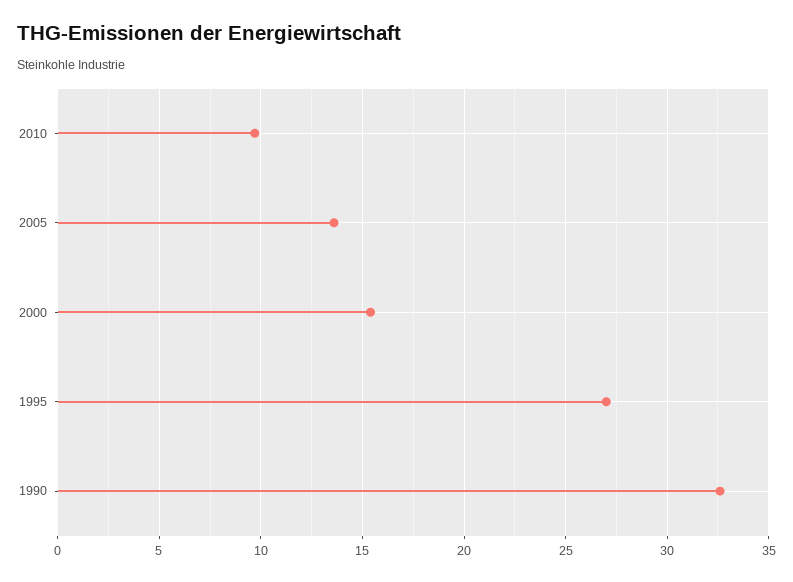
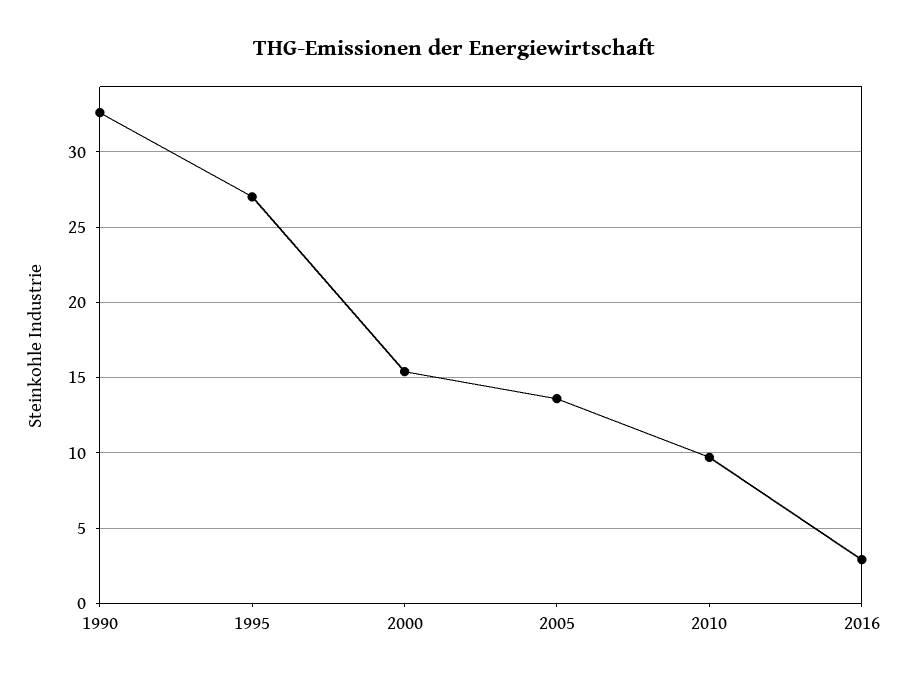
2016: none -> 3

